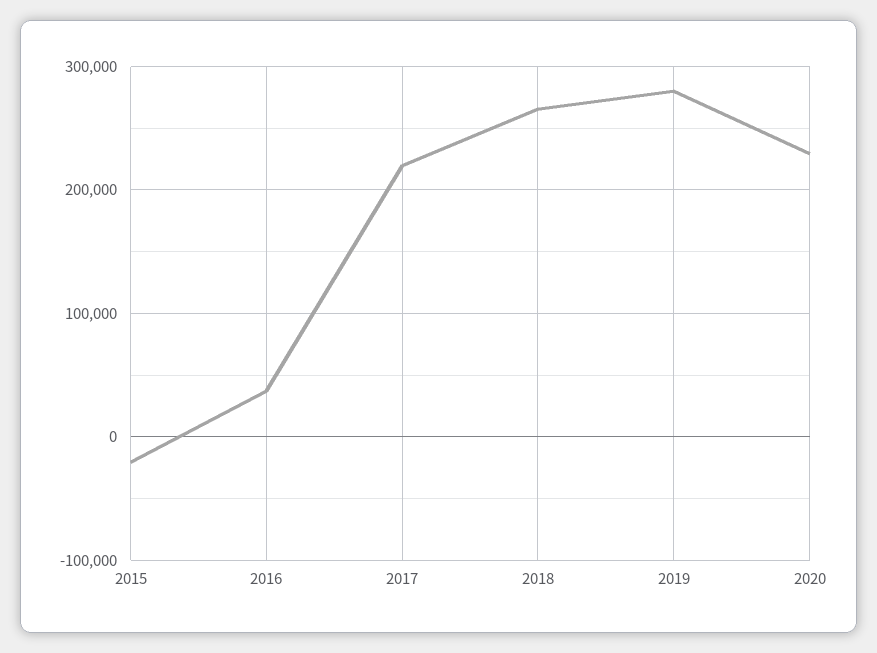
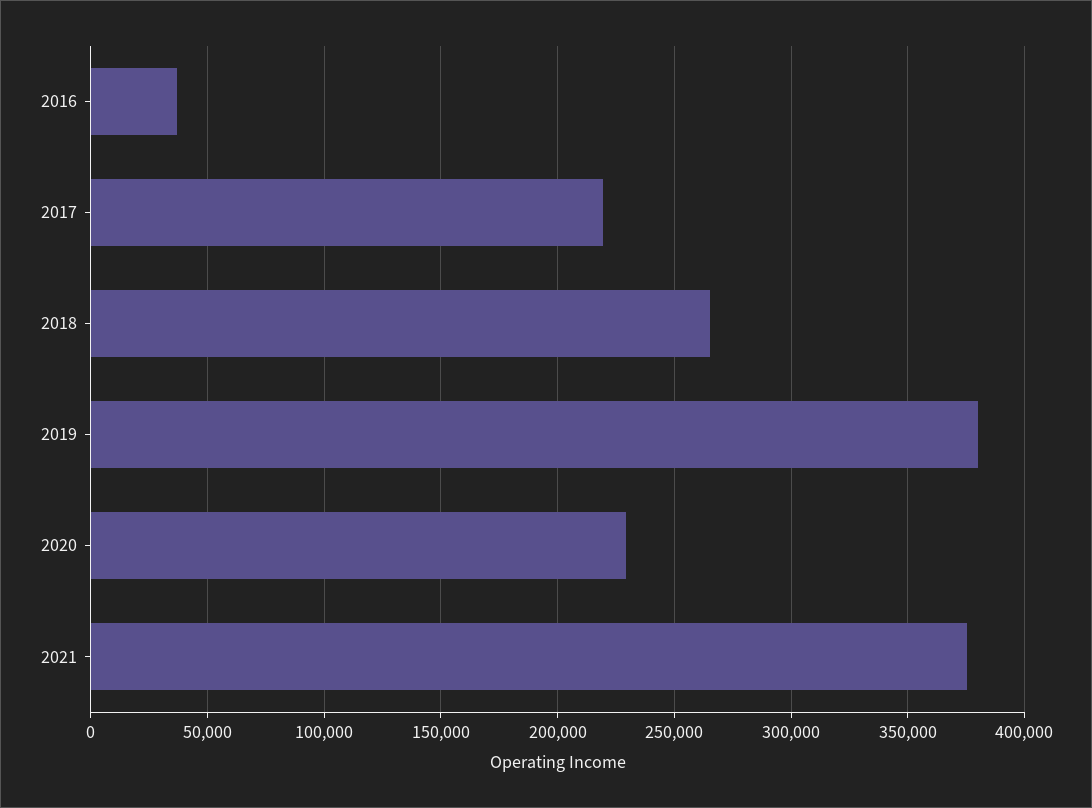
2015: -20000 -> none
2019: 280000 -> 380000
2021: none -> 375000

